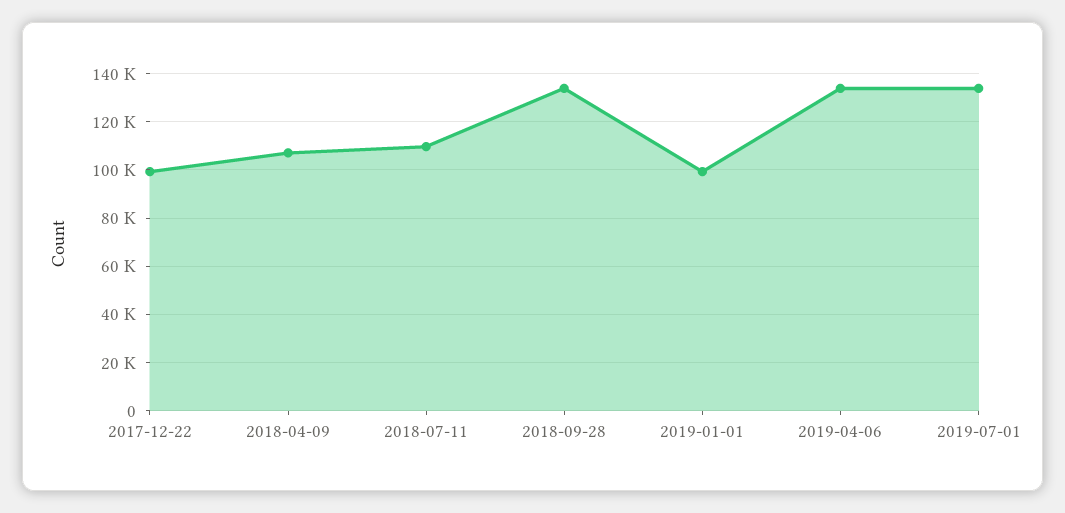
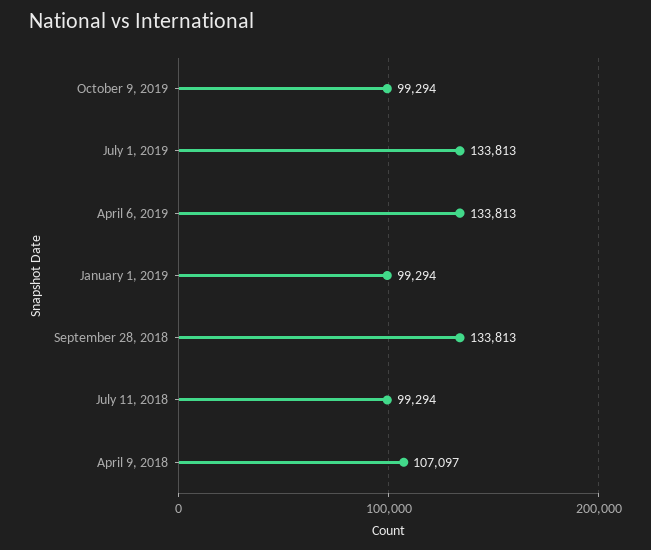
2017-12-22: 100000 -> none
2018-07-11: 110000 -> 99294
October 9, 2019: none -> 99294

